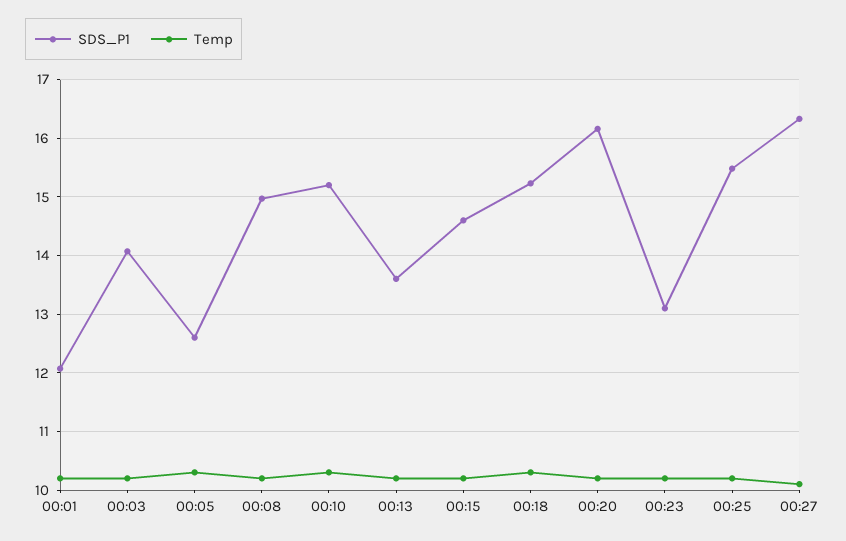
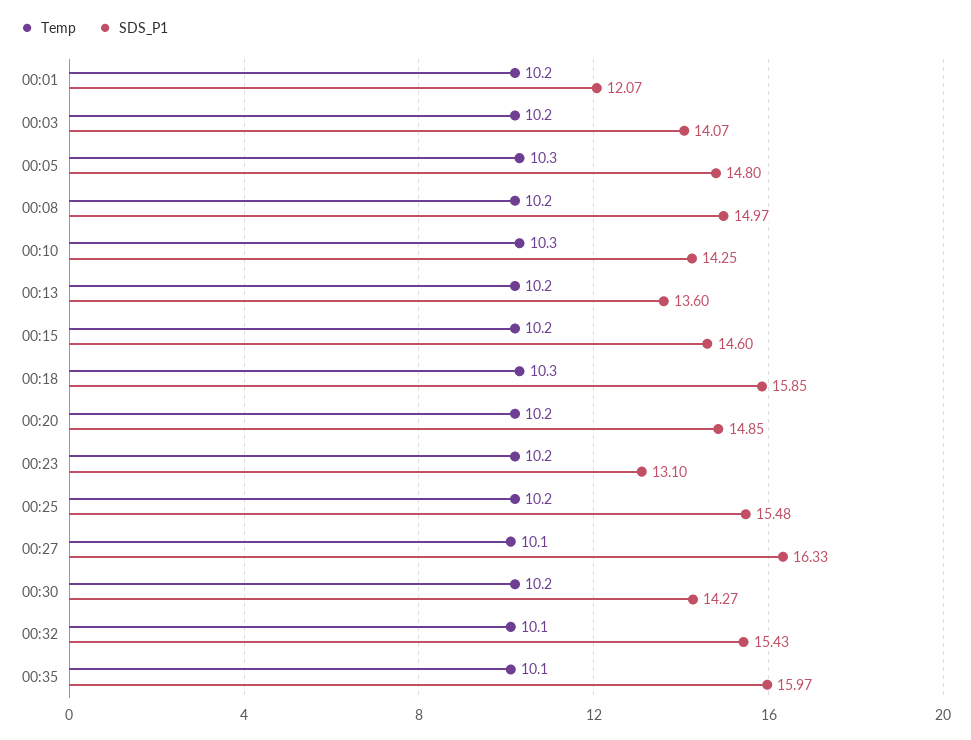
SDS_P1, 00:05: 12.6 -> 14.8
SDS_P1, 00:10: 15.2 -> 14.25
SDS_P1, 00:18: 15.2 -> 15.85
SDS_P1, 00:20: 16.2 -> 14.85
Temp, 00:30: none -> 10.2
SDS_P1, 00:30: none -> 14.27
Temp, 00:32: none -> 10.1
SDS_P1, 00:32: none -> 15.43
Temp, 00:35: none -> 10.1
SDS_P1, 00:35: none -> 15.97

